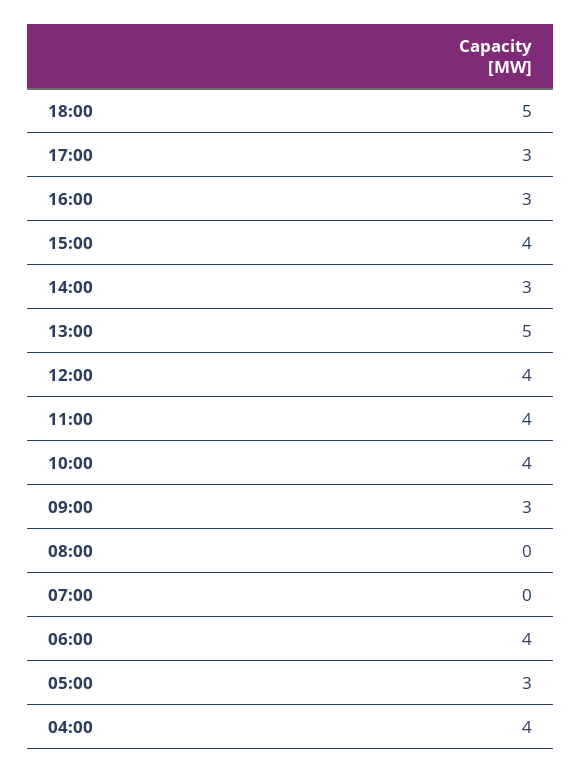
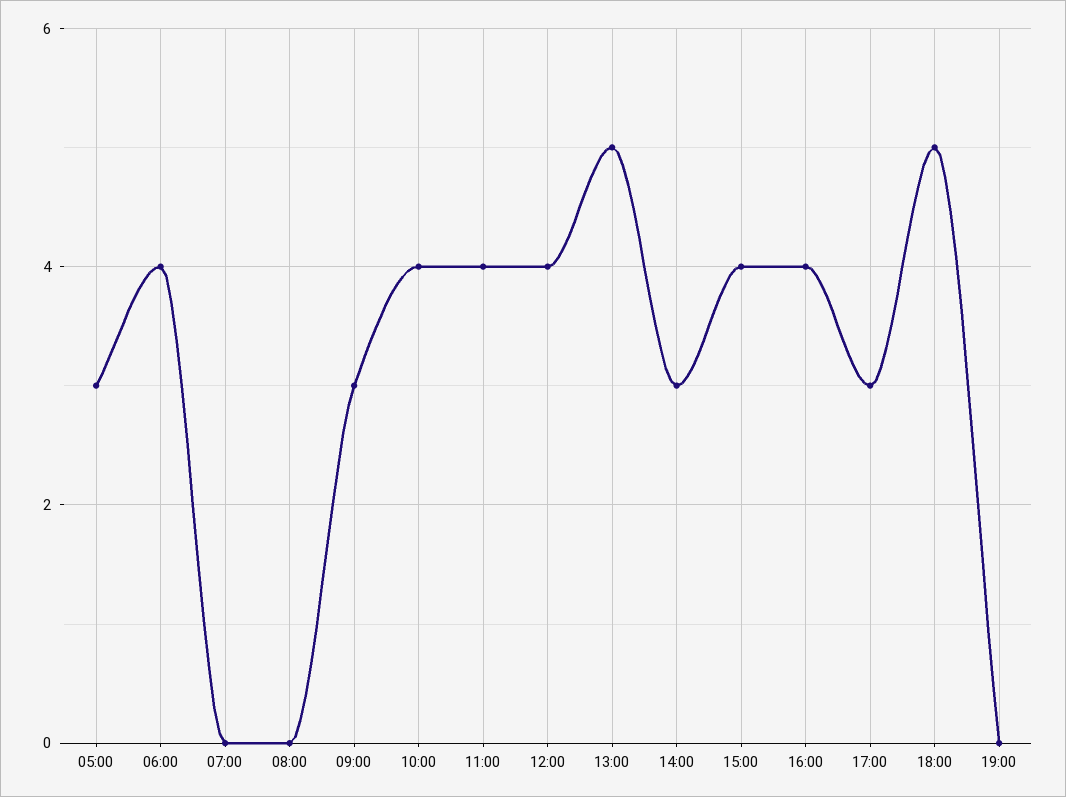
16:00: 3 -> 4
04:00: 4 -> none
19:00: none -> 0

